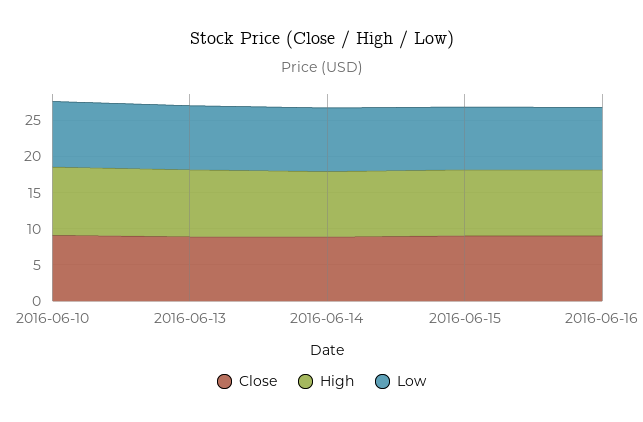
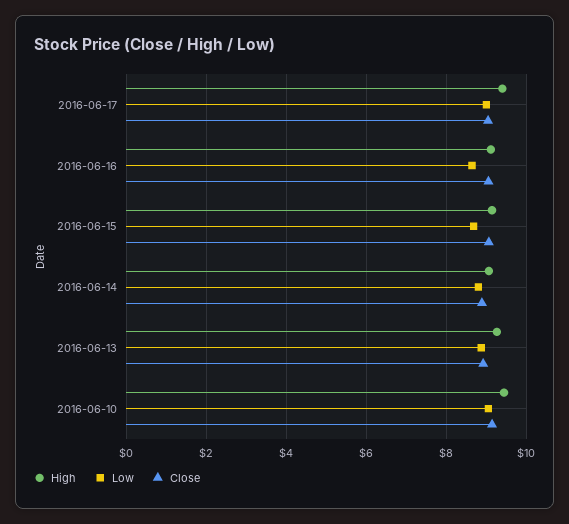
High, 2016-06-17: none -> 9.4
Low, 2016-06-17: none -> 9
Close, 2016-06-17: none -> 9

